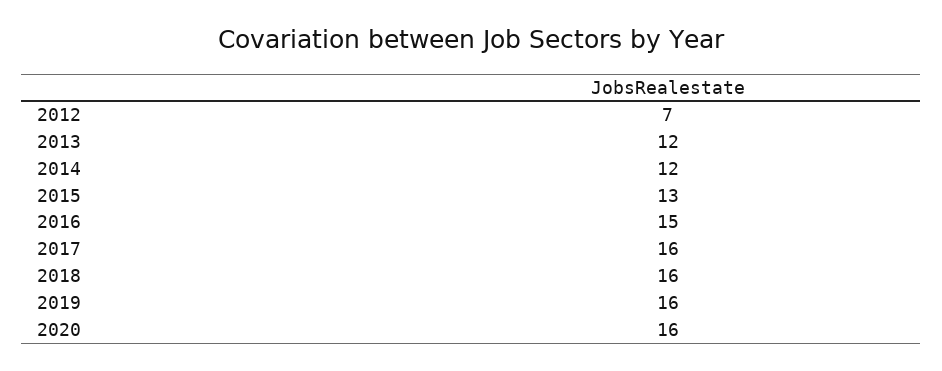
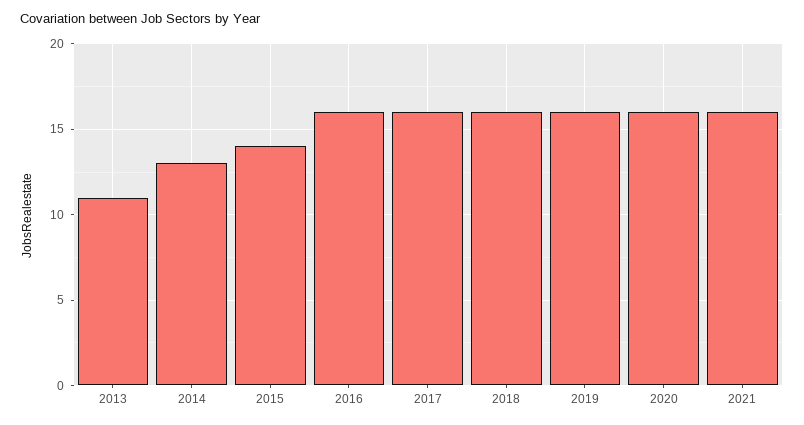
2012: 7 -> none
2013: 12 -> 11
2014: 12 -> 13
2015: 13 -> 14
2016: 15 -> 16
2021: none -> 16

